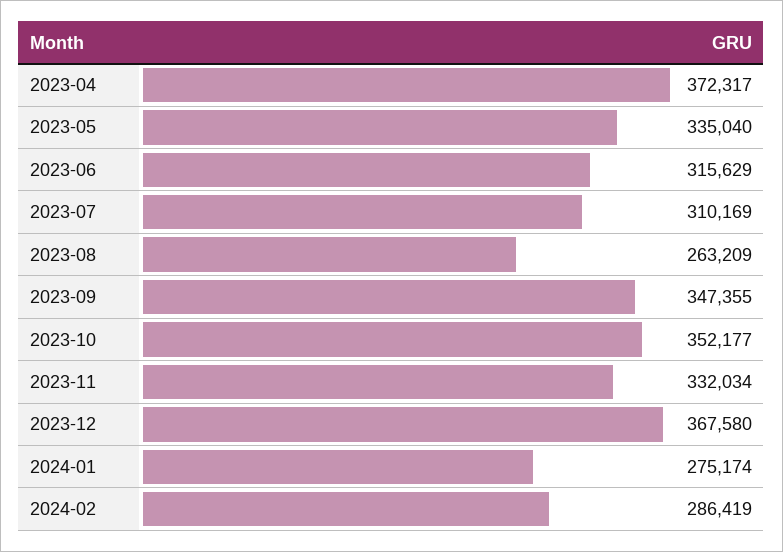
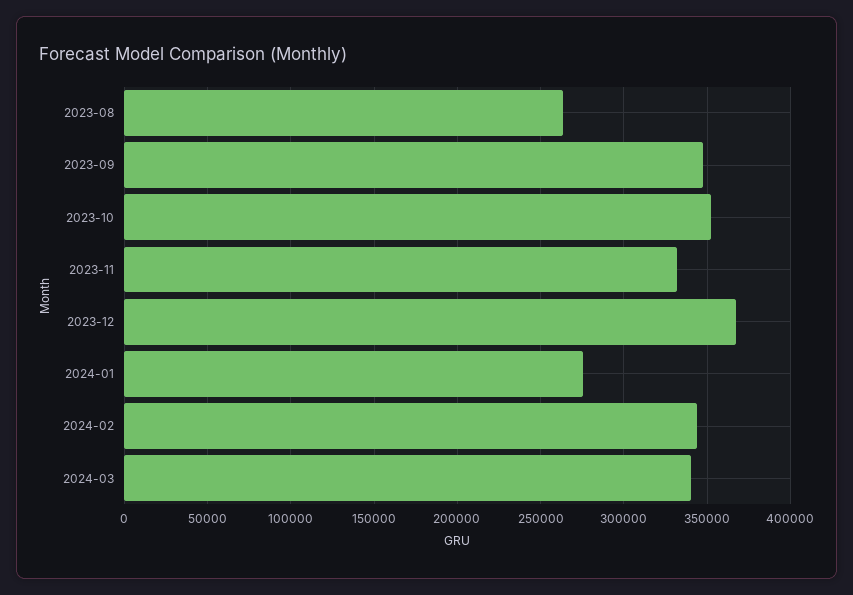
2023-04: 372317 -> none
2023-05: 335040 -> none
2023-06: 315629 -> none
2023-07: 310169 -> none
2024-02: 286419 -> 345000
2024-03: none -> 340000

